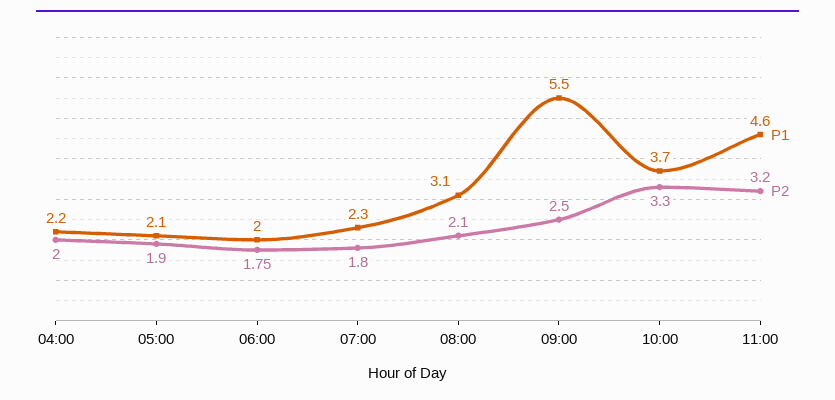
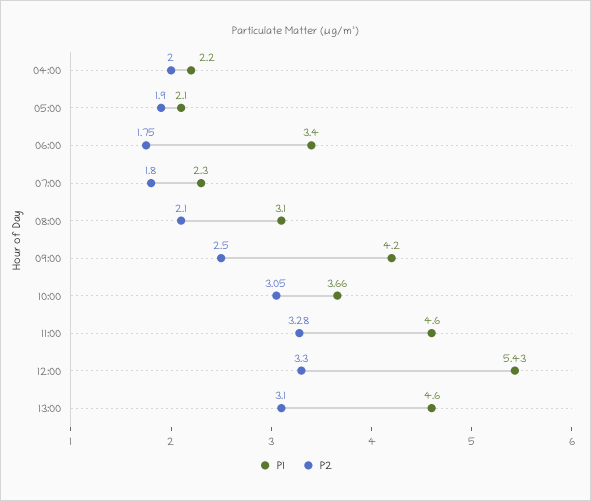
P1, 06:00: 2 -> 3.4
P1, 09:00: 5.5 -> 4.2
P2, 10:00: 3.3 -> 3.05
P2, 11:00: 3.2 -> 3.28
P1, 12:00: none -> 5.43
P2, 12:00: none -> 3.3
P1, 13:00: none -> 4.6
P2, 13:00: none -> 3.1

